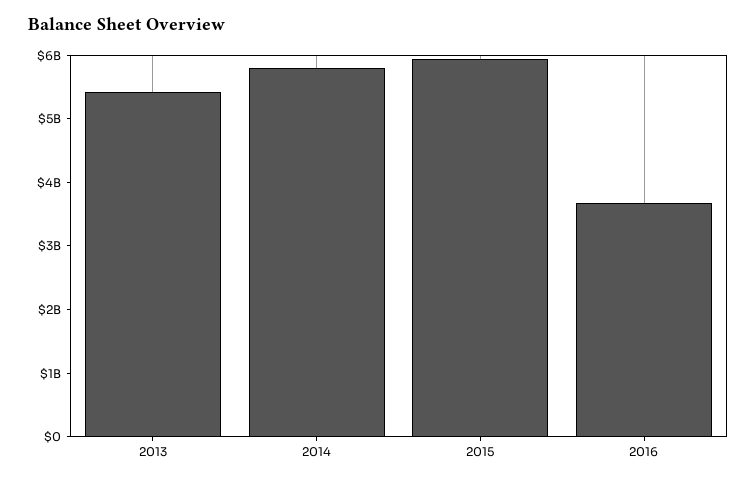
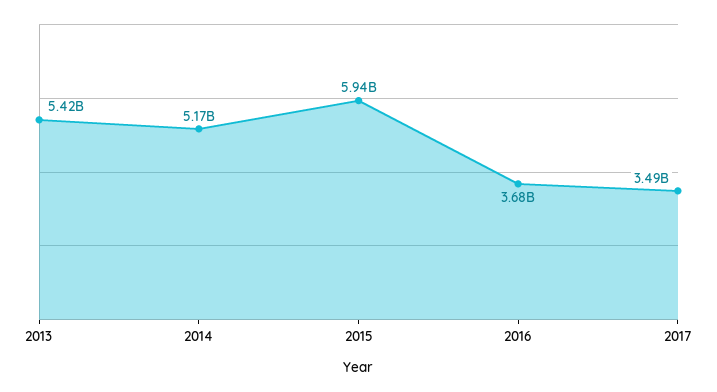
2014: 5800000000 -> 5170000000
2017: none -> 3490000000

